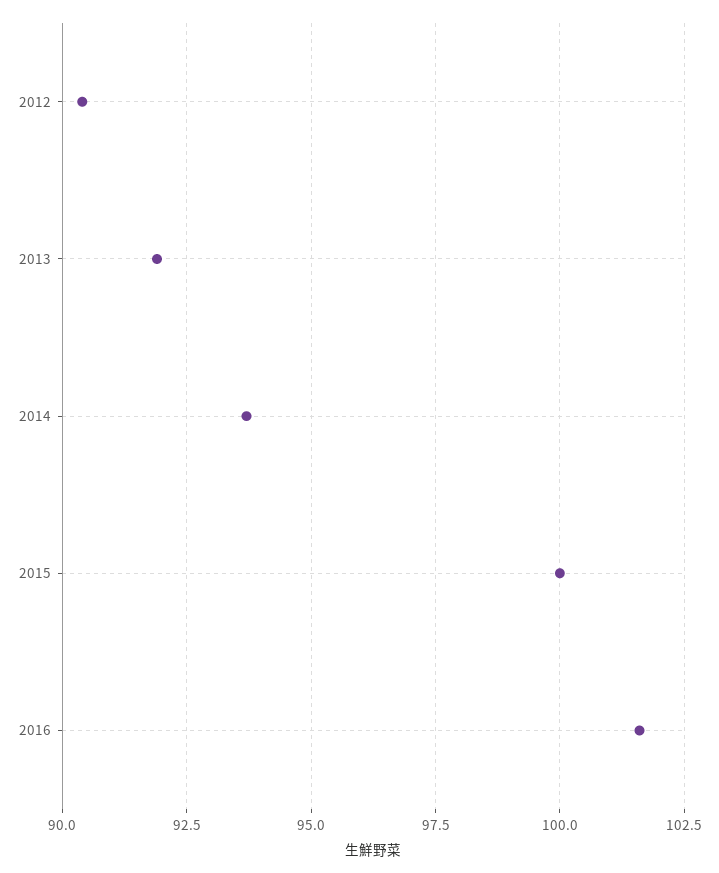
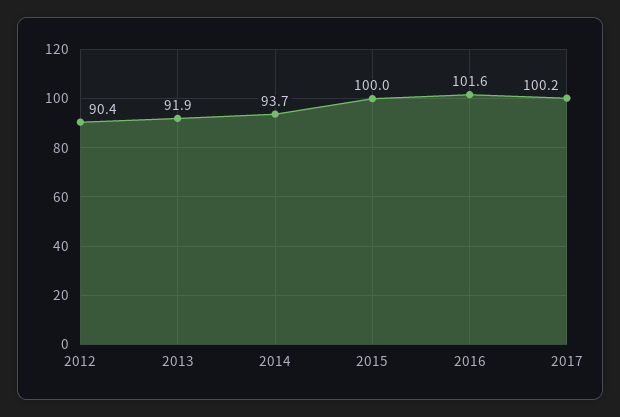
2017: none -> 100.2

